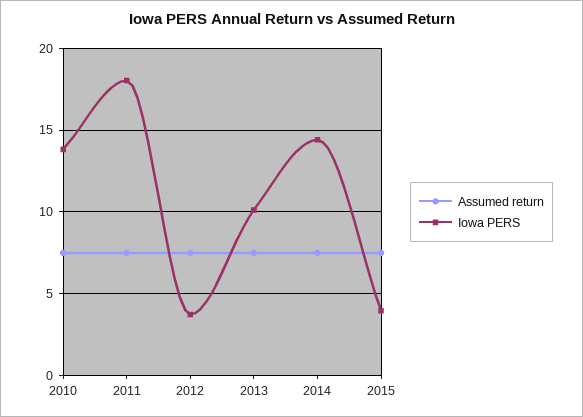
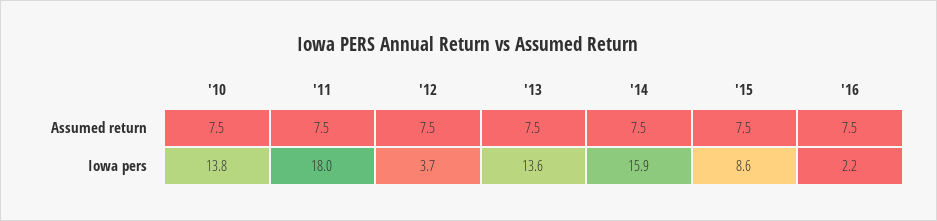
Iowa PERS, 2013: 10 -> 13.6
Iowa PERS, 2014: 14.5 -> 15.9
Iowa PERS, 2015: 4 -> 8.6
Assumed return, '16: none -> 7.5
Iowa PERS, '16: none -> 2.2

